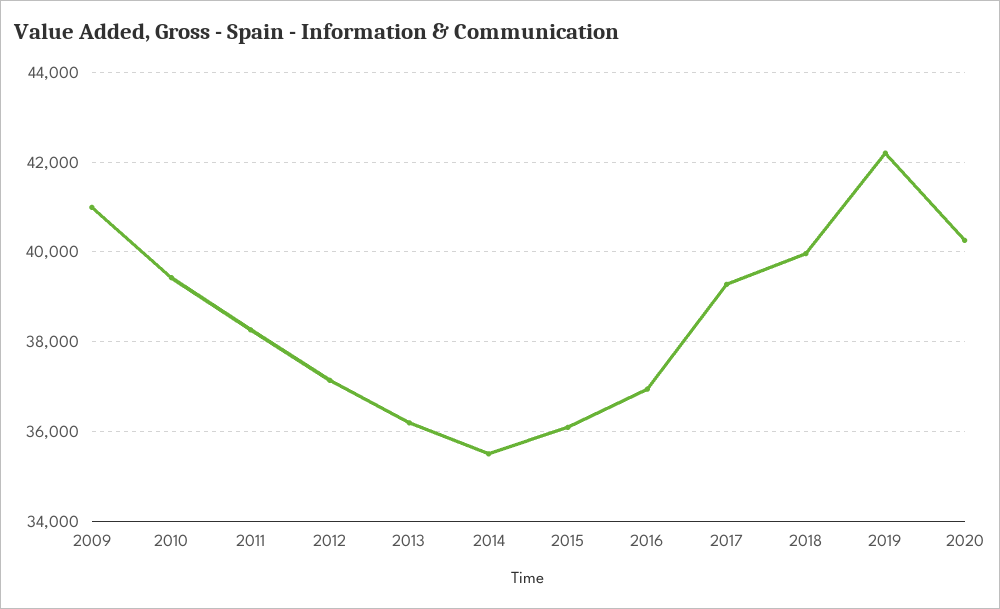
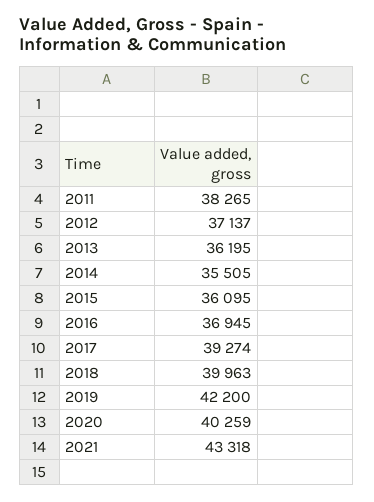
2009: 41000 -> none
2010: 39400 -> none
2021: none -> 43318

